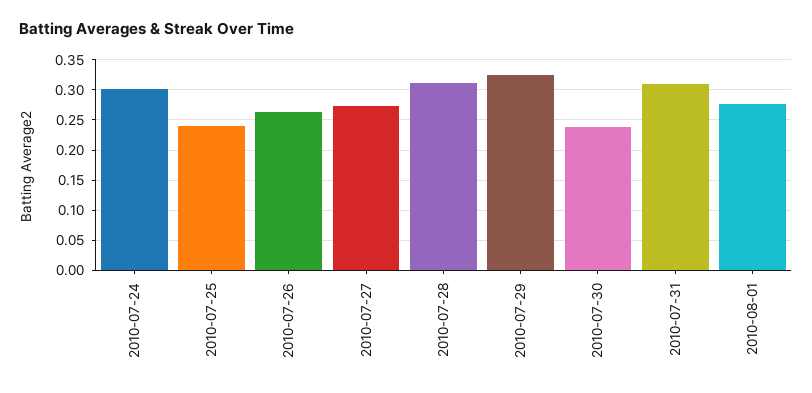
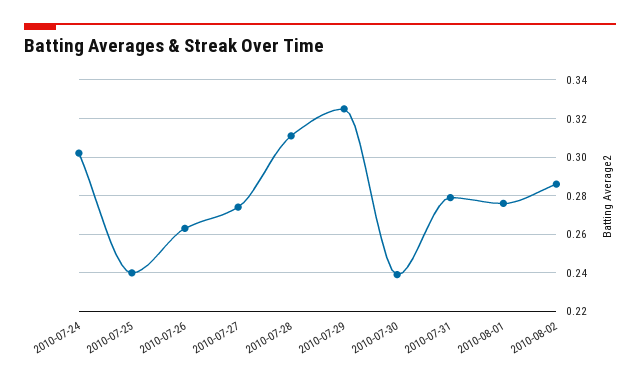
2010-07-31: 0.31 -> 0.28
2010-08-02: none -> 0.285

